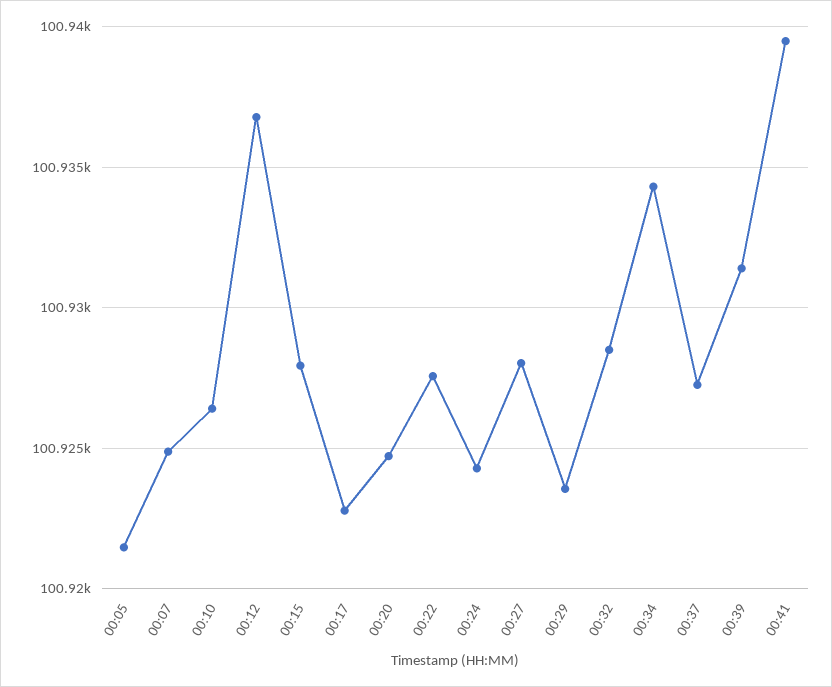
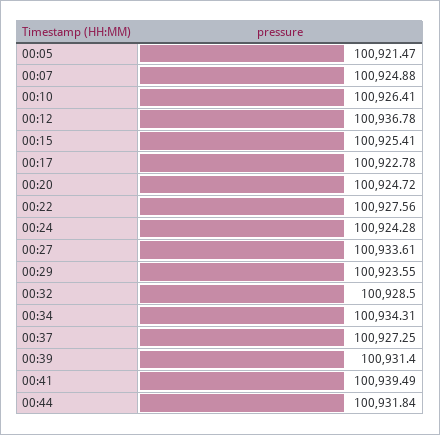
00:15: 100928 -> 100925.41
00:27: 100928 -> 100933.61
00:44: none -> 100931.84

